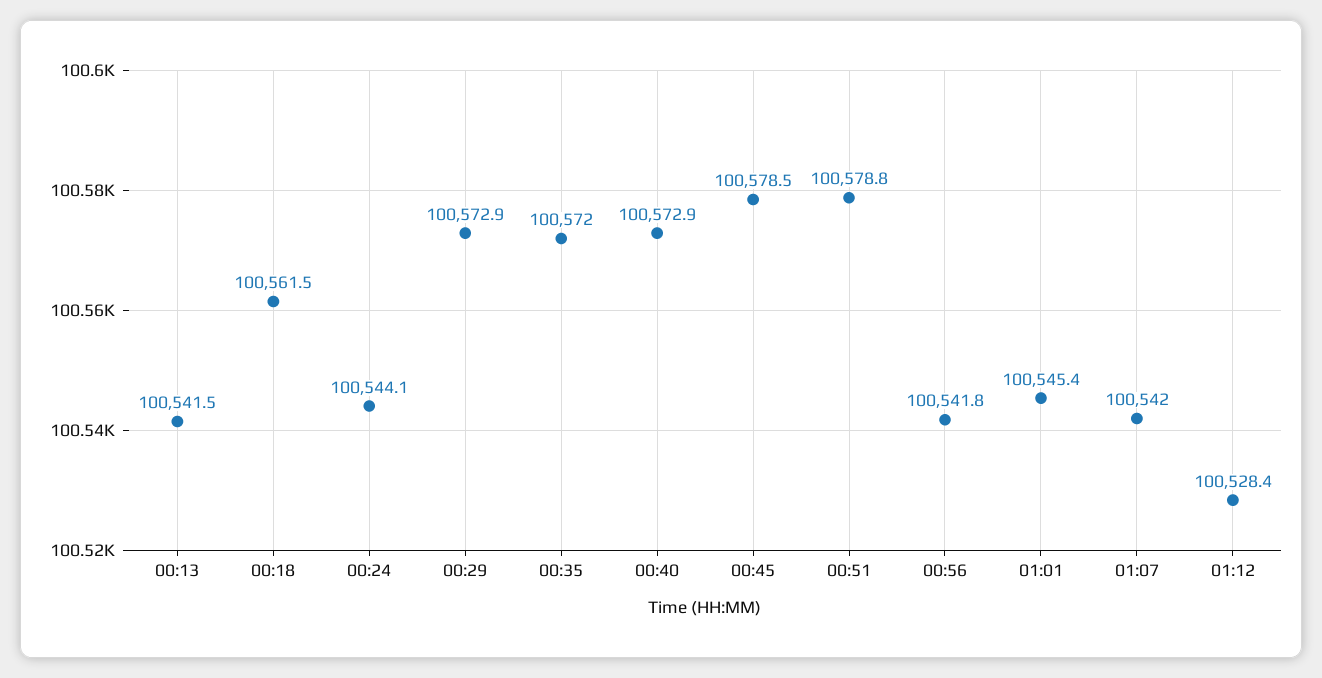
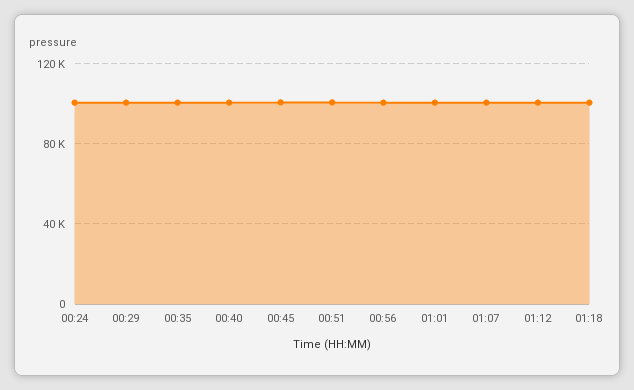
00:13: 100541.5 -> none
00:18: 100561.5 -> none
01:18: none -> 100000

